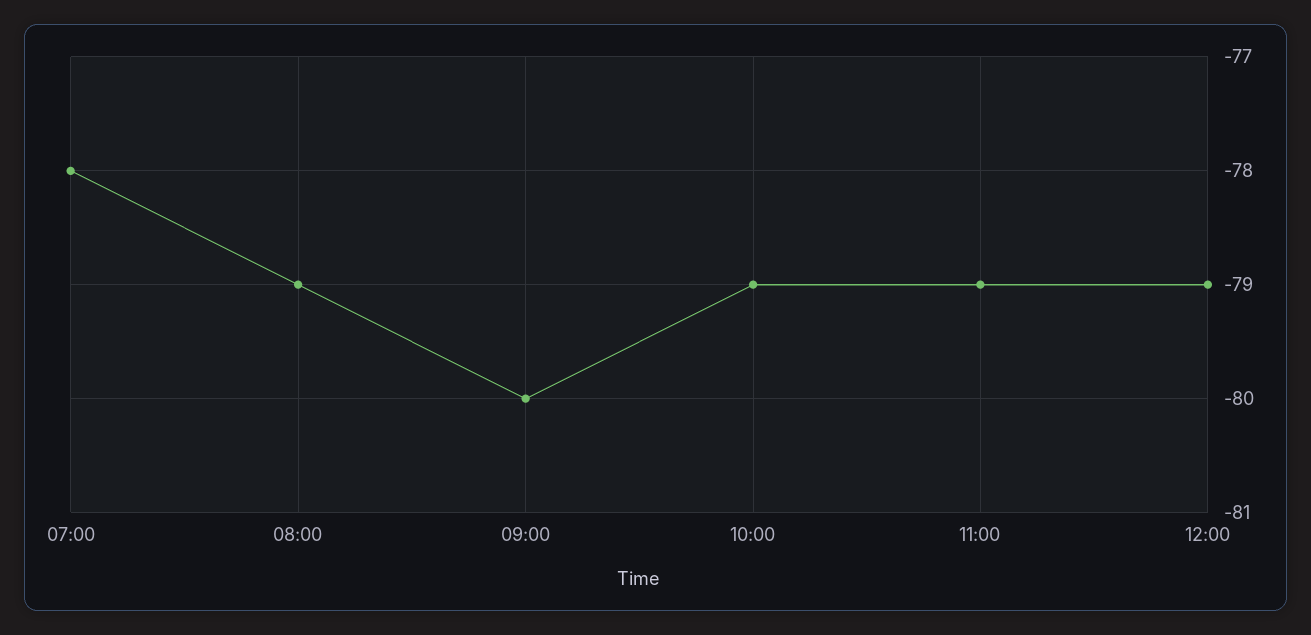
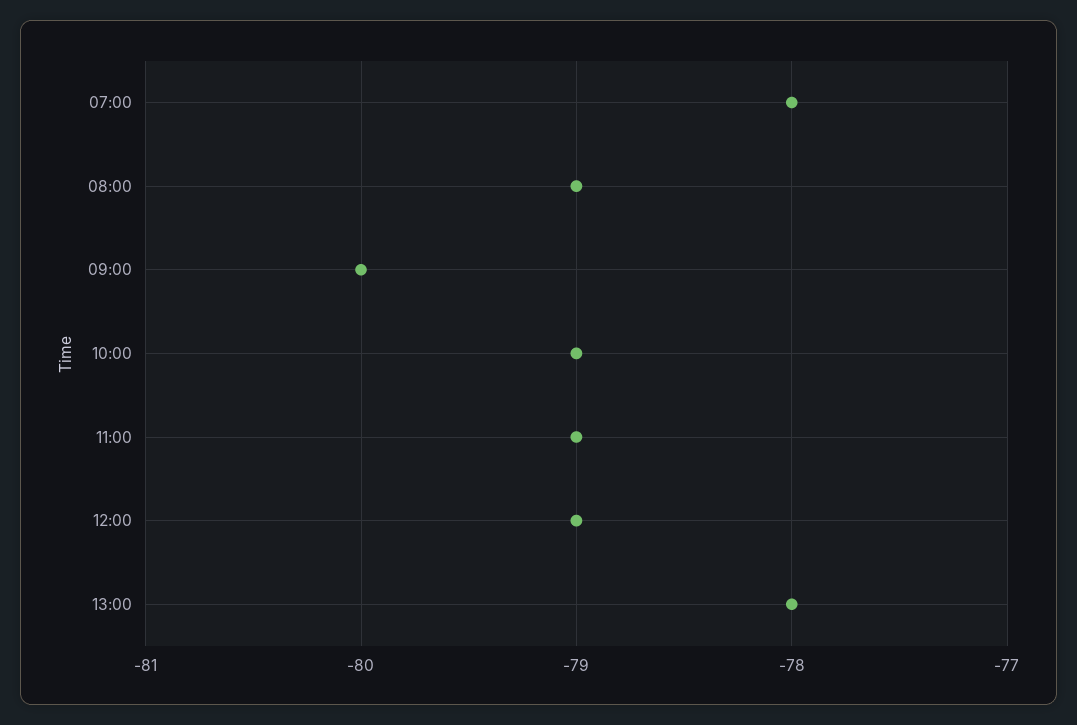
13:00: none -> -78

